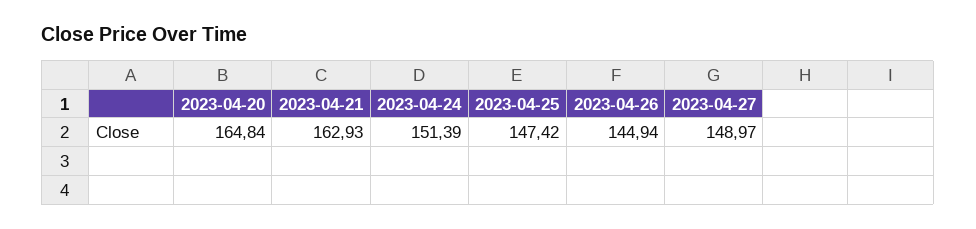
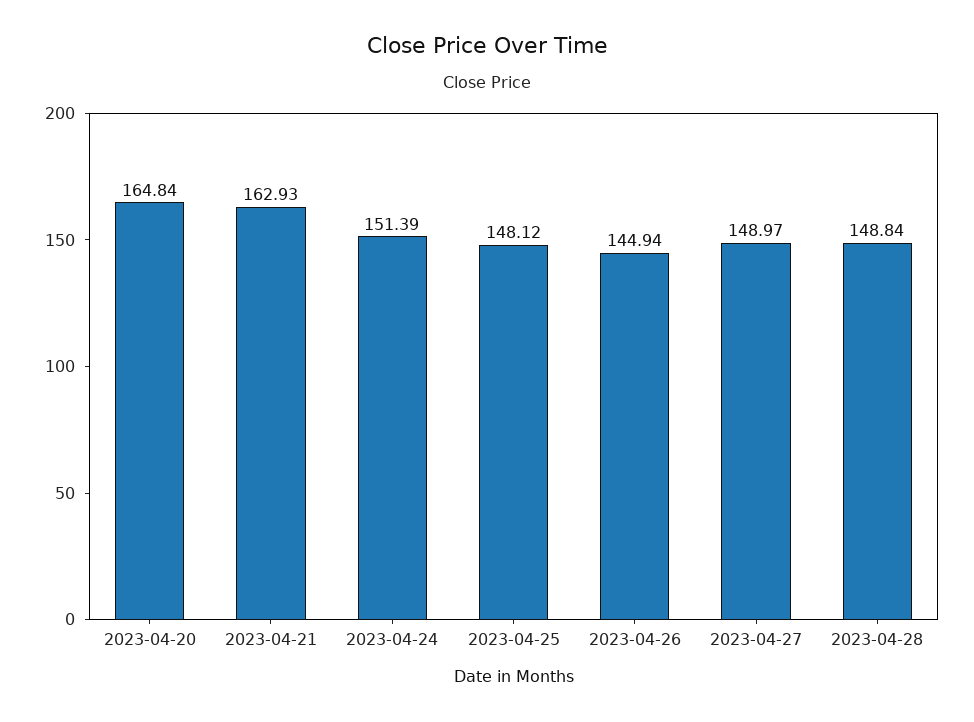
2023-04-25: 147.42 -> 148.12
2023-04-28: none -> 148.84

